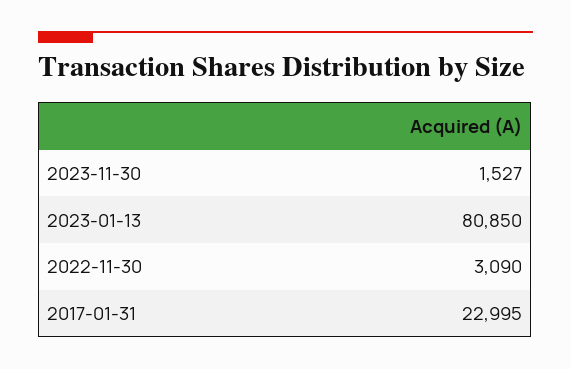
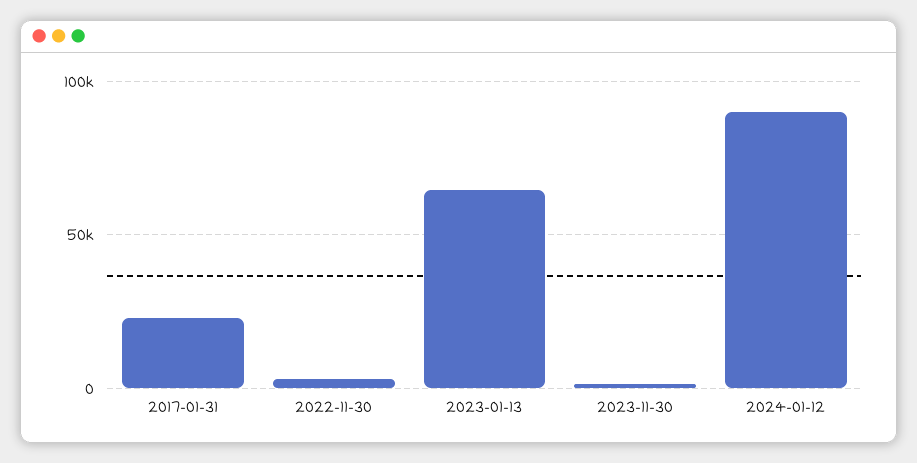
2023-01-13: 80850 -> 65000
2024-01-12: none -> 90000

